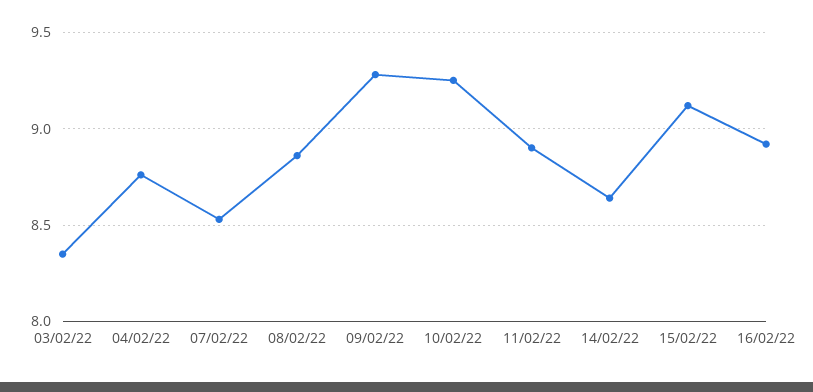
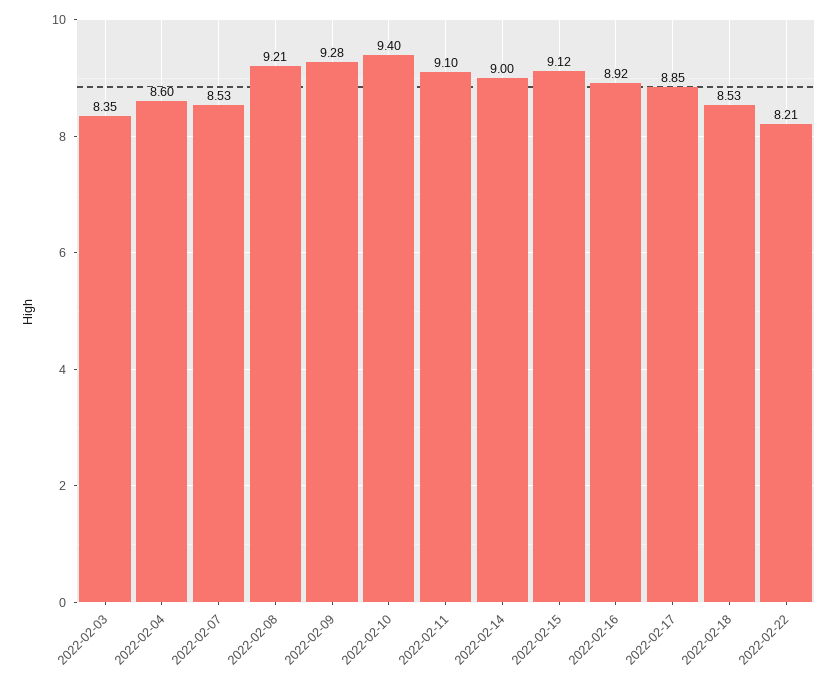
04/02/22: 8.75 -> 8.6
08/02/22: 8.85 -> 9.21
10/02/22: 9.25 -> 9.4
11/02/22: 8.9 -> 9.1
14/02/22: 8.65 -> 9
2022-02-17: none -> 8.85
2022-02-18: none -> 8.53
2022-02-22: none -> 8.21

